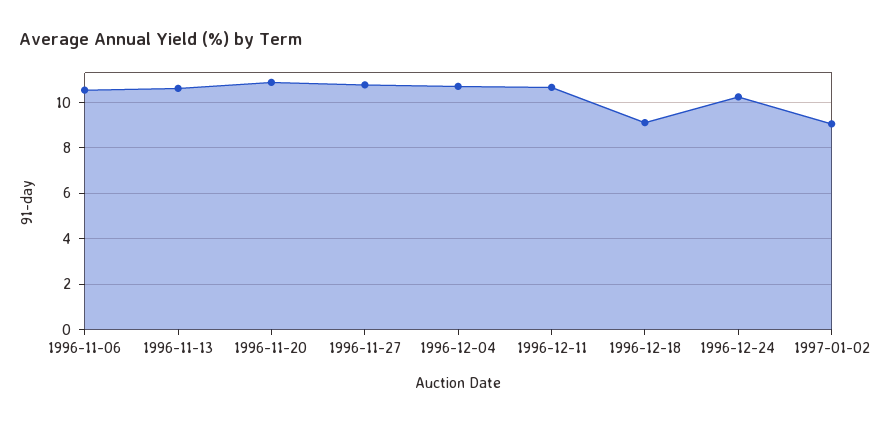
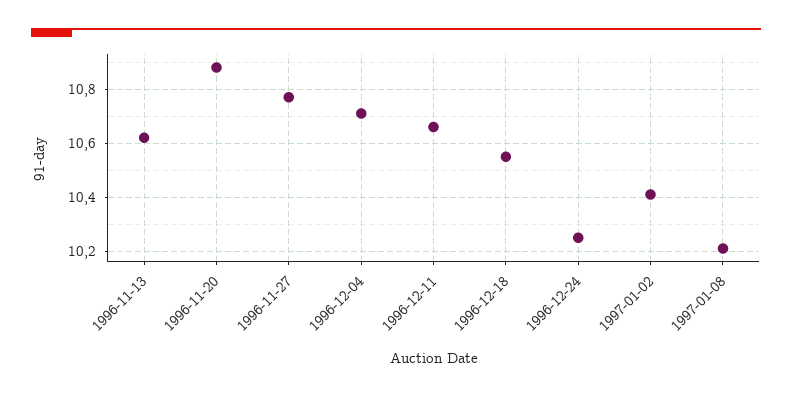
1996-11-06: 10.5 -> none
1996-12-18: 9 -> 10.55
1997-01-02: 9 -> 10.4
1997-01-08: none -> 10.2

